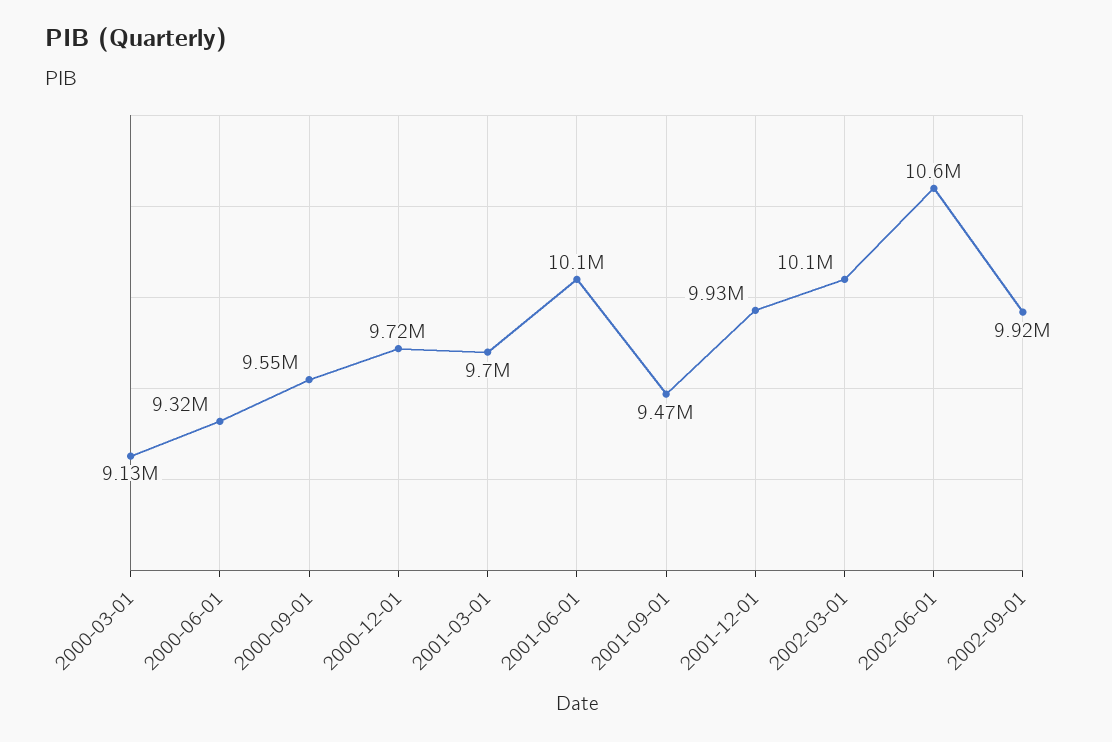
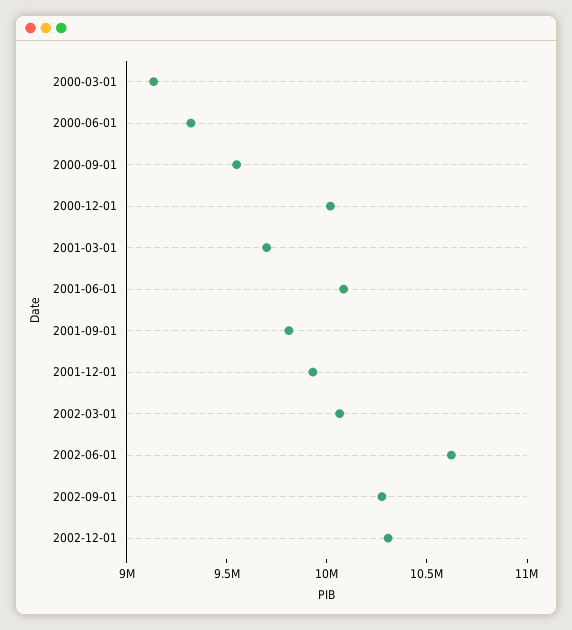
2000-12-01: 9720000 -> 10000000
2001-09-01: 9470000 -> 9800000
2002-09-01: 9920000 -> 10300000
2002-12-01: none -> 10300000

